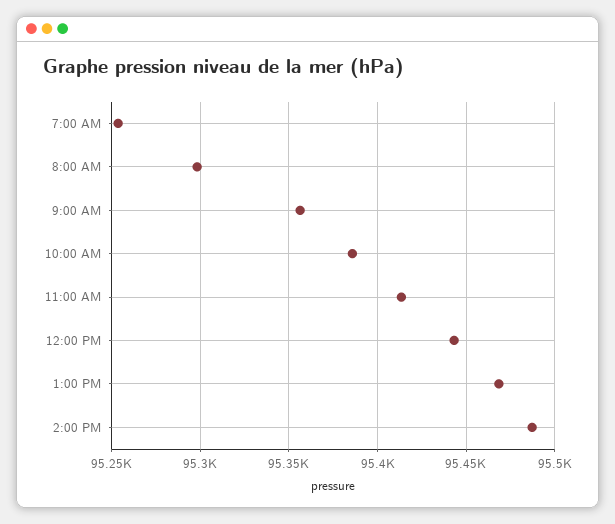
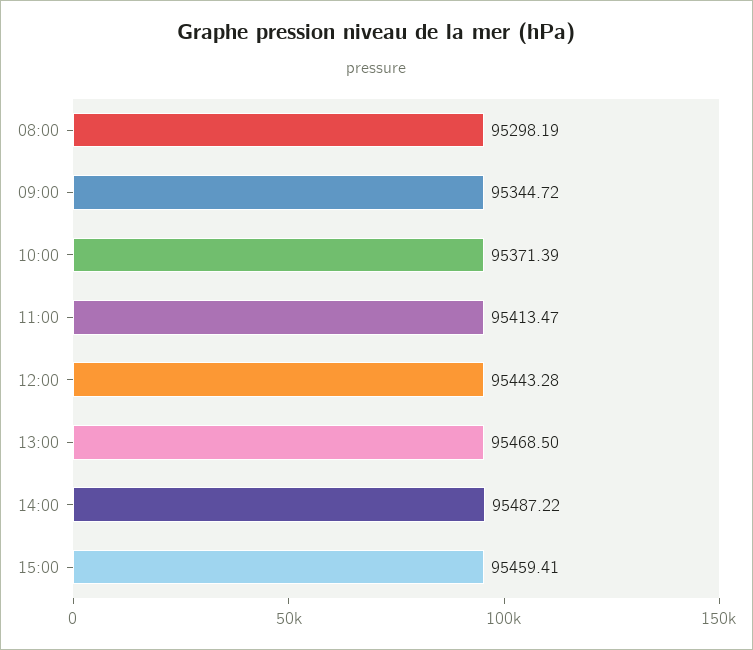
7:00 AM: 95255 -> none
9:00 AM: 95355 -> 95344.72
10:00 AM: 95385 -> 95371.39
15:00: none -> 95459.41

